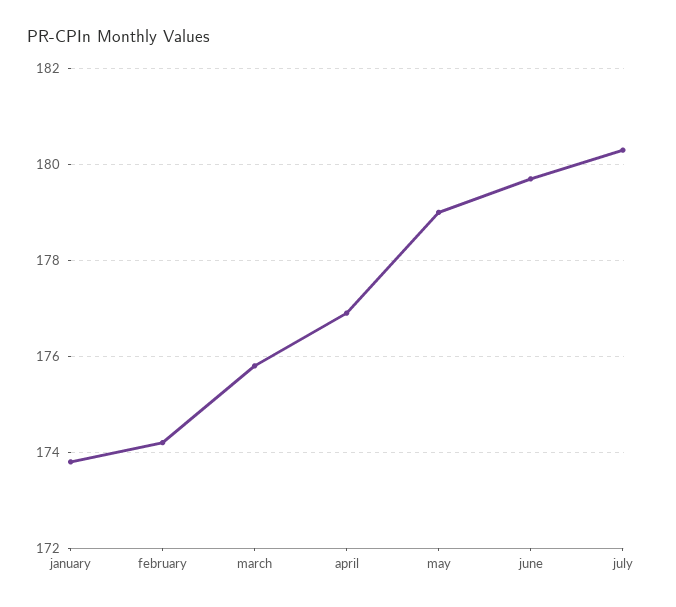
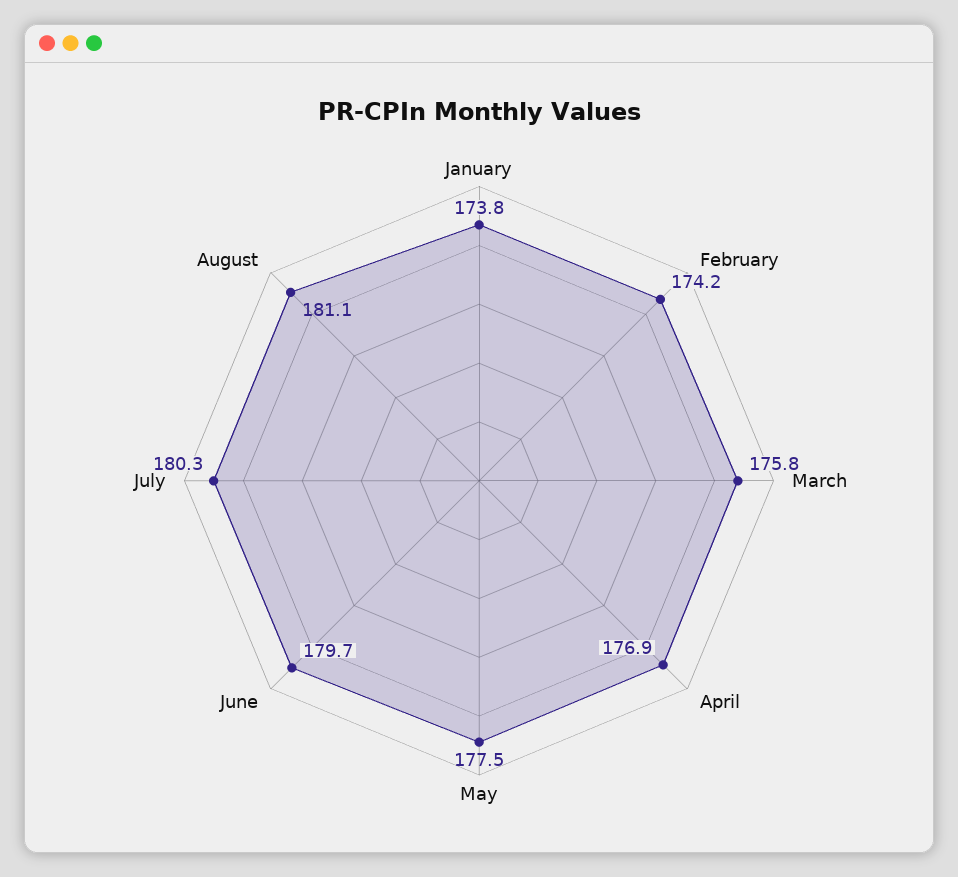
may: 179 -> 177.5
August: none -> 181.1

